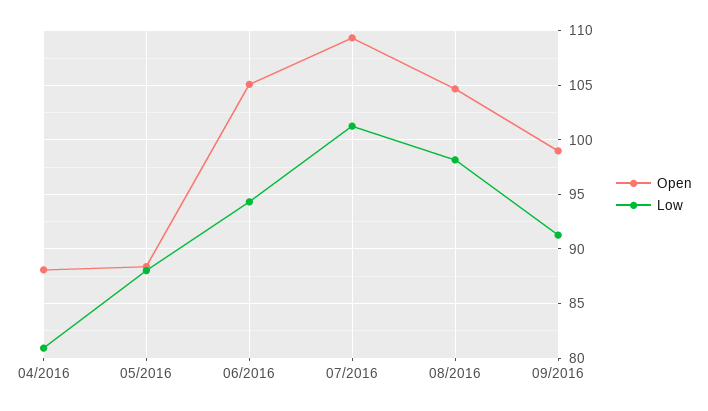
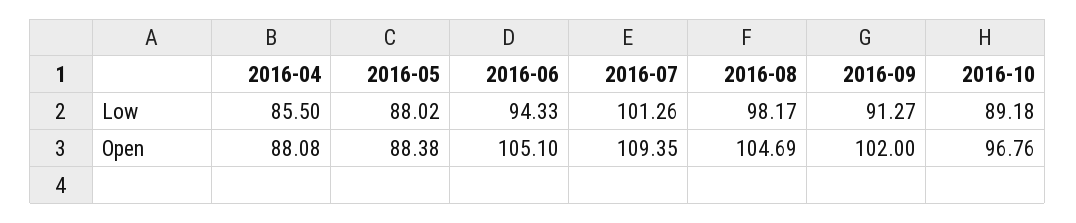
Low, 04/2016: 81 -> 85.5
Open, 09/2016: 99 -> 102
Low, 2016-10: none -> 89.18
Open, 2016-10: none -> 96.76

